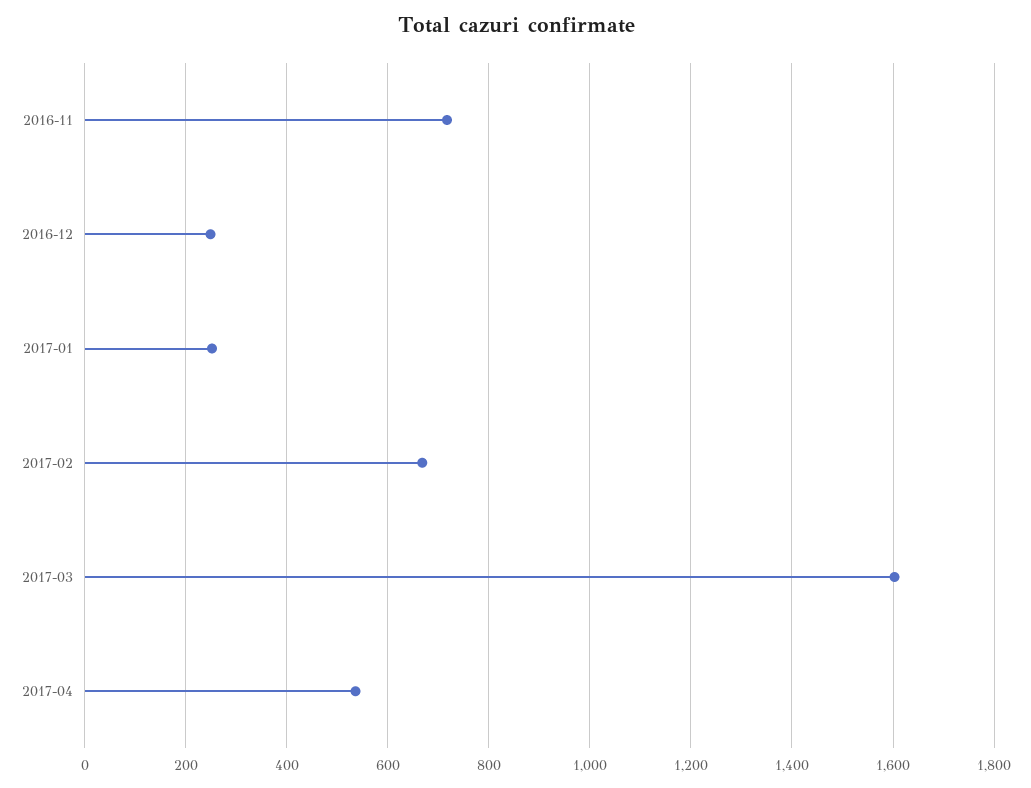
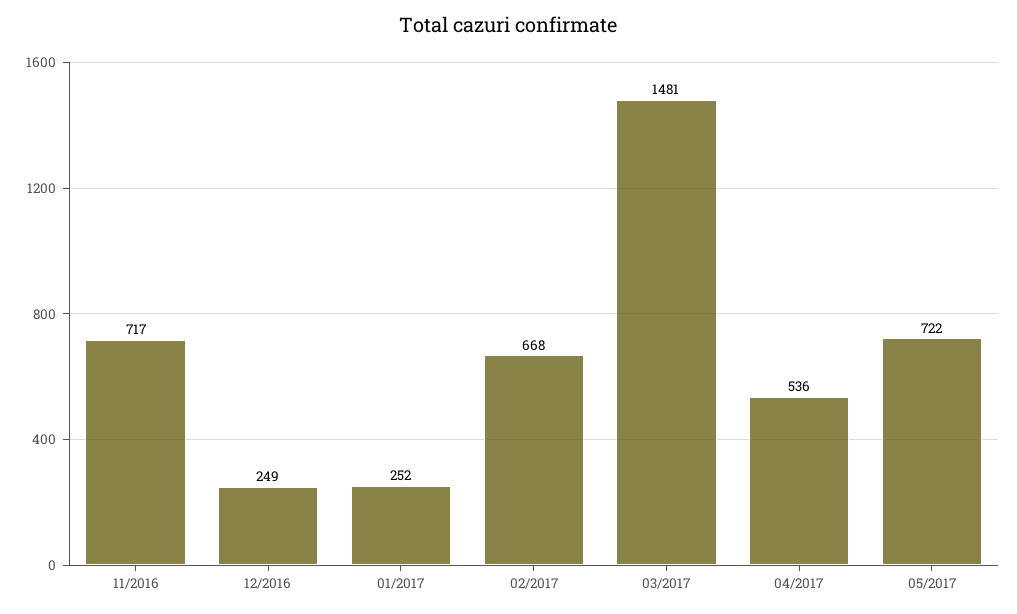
2017-03: 1600 -> 1481
05/2017: none -> 722

